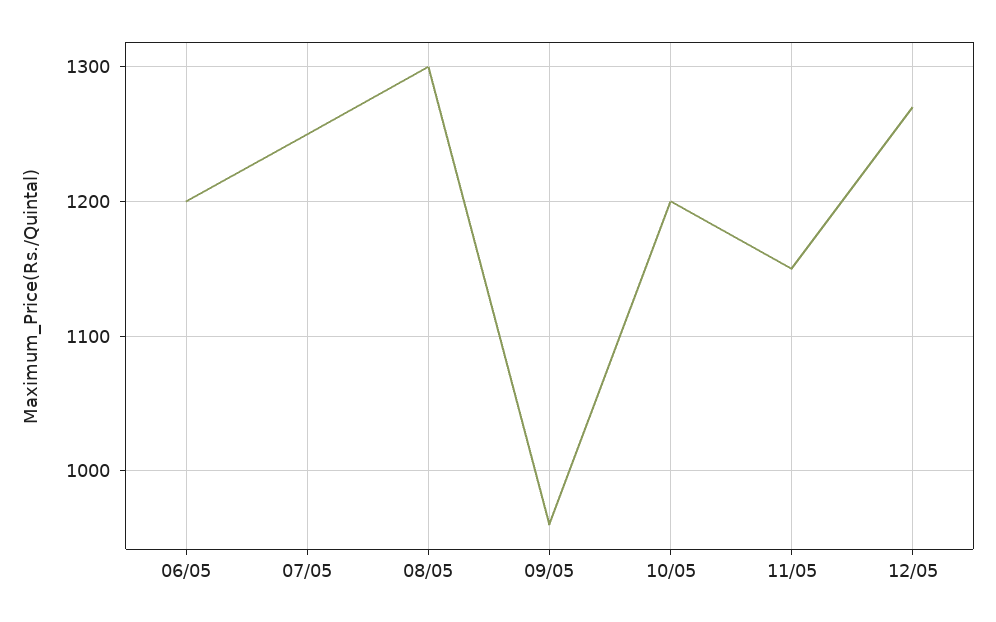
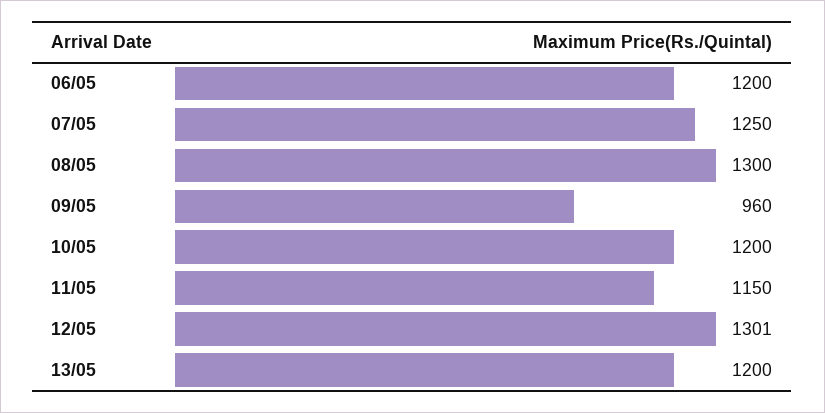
12/05: 1270 -> 1301
13/05: none -> 1200

